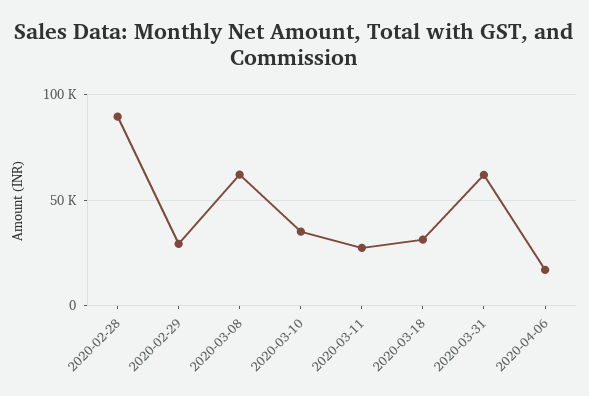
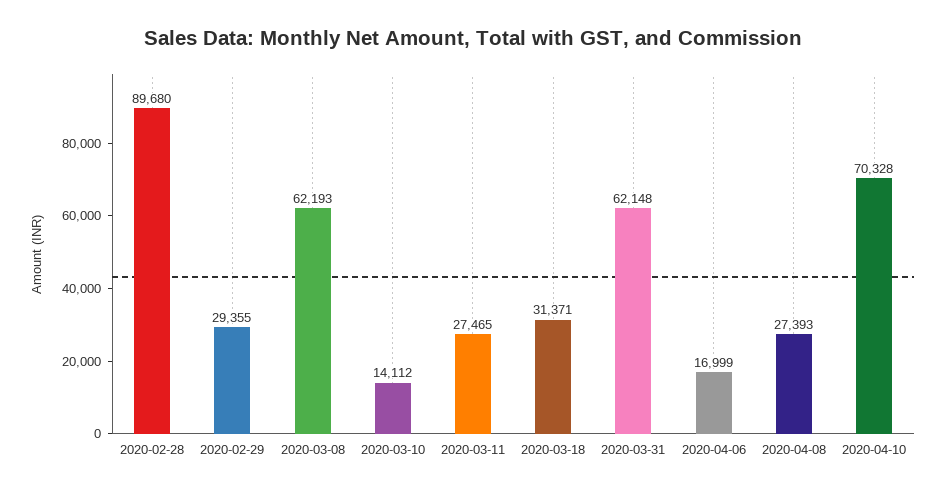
2020-03-10: 35000 -> 14112
2020-04-08: none -> 27393
2020-04-10: none -> 70328

